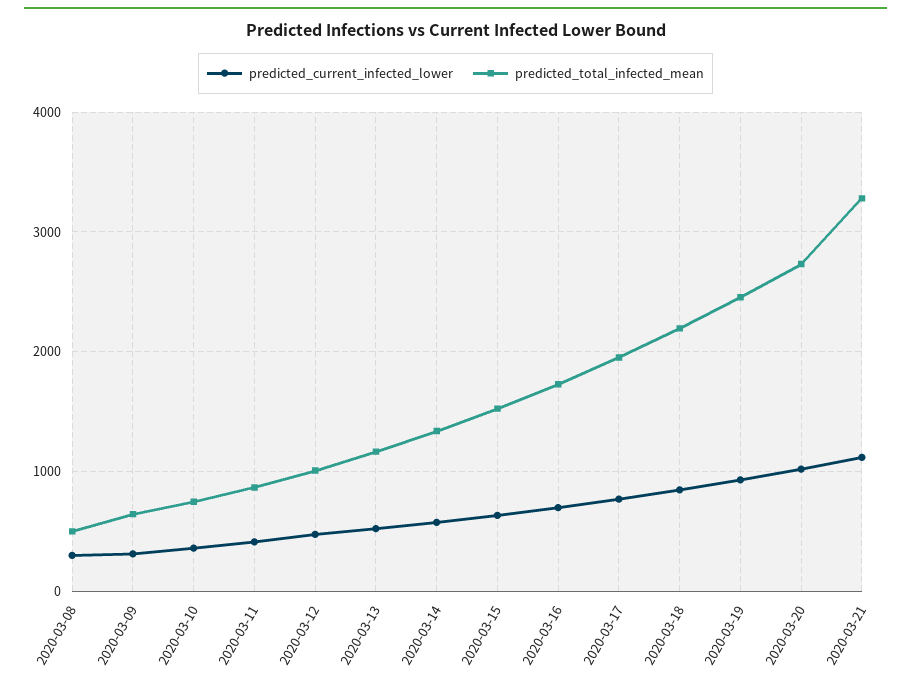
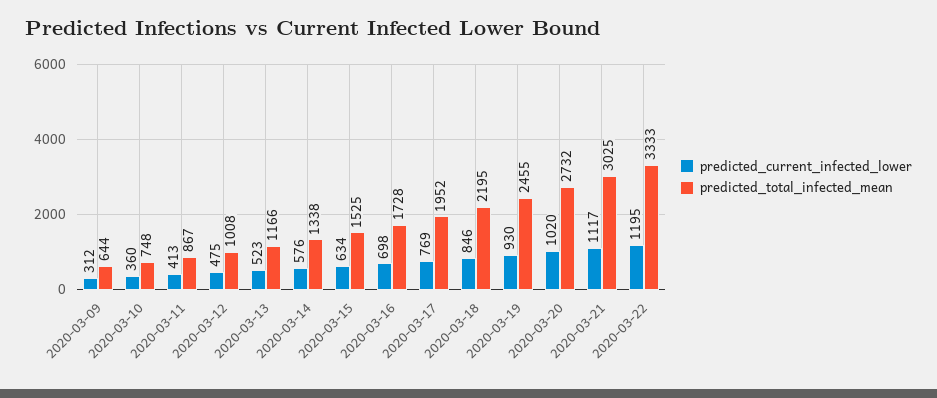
predicted_current_infected_lower, 2020-03-08: 300 -> none
predicted_total_infected_mean, 2020-03-08: 500 -> none
predicted_total_infected_mean, 2020-03-21: 3300 -> 3025
predicted_current_infected_lower, 2020-03-22: none -> 1195
predicted_total_infected_mean, 2020-03-22: none -> 3333

